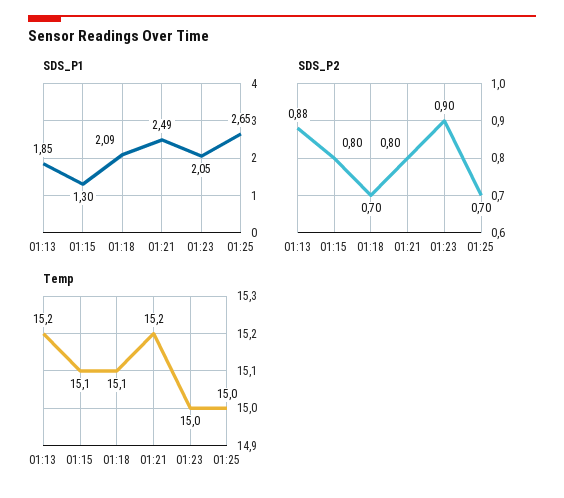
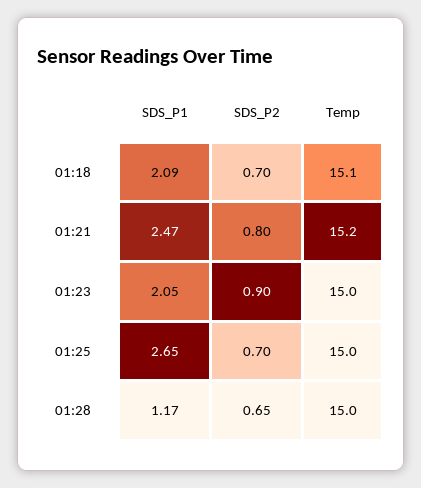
SDS_P1, 01:13: 1.85 -> none
SDS_P1, 01:15: 1.3 -> none
SDS_P1, 01:21: 2.49 -> 2.47
SDS_P2, 01:13: 0.88 -> none
SDS_P2, 01:15: 0.8 -> none
Temp, 01:13: 15.2 -> none
Temp, 01:15: 15.1 -> none
SDS_P1, 01:28: none -> 1.17
SDS_P2, 01:28: none -> 0.65
Temp, 01:28: none -> 15

